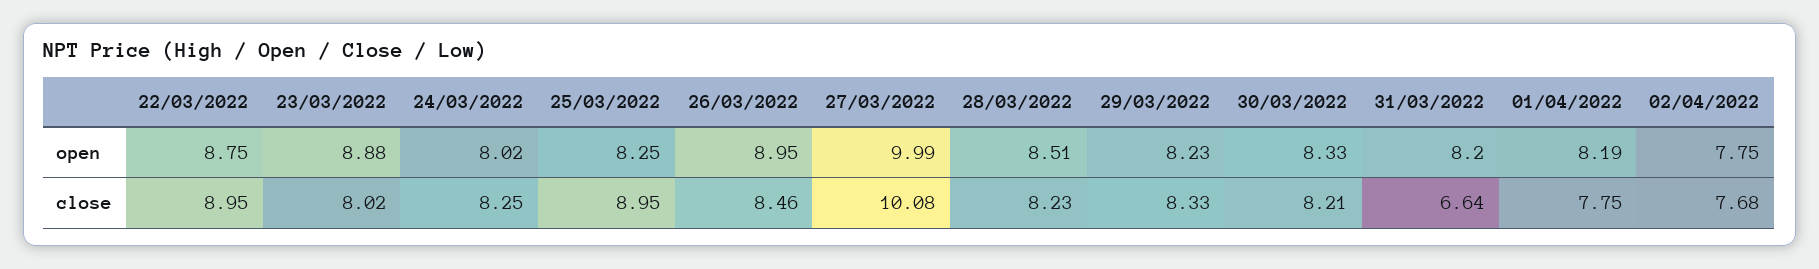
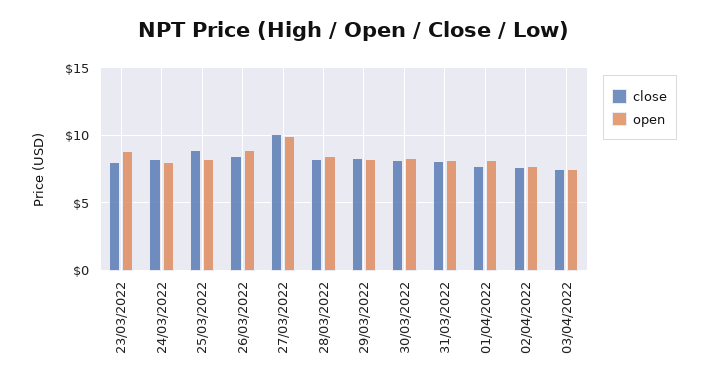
open, 22/03/2022: 8.75 -> none
close, 22/03/2022: 8.95 -> none
close, 31/03/2022: 6.64 -> 8
close, 03/04/2022: none -> 7.5
open, 03/04/2022: none -> 7.5

